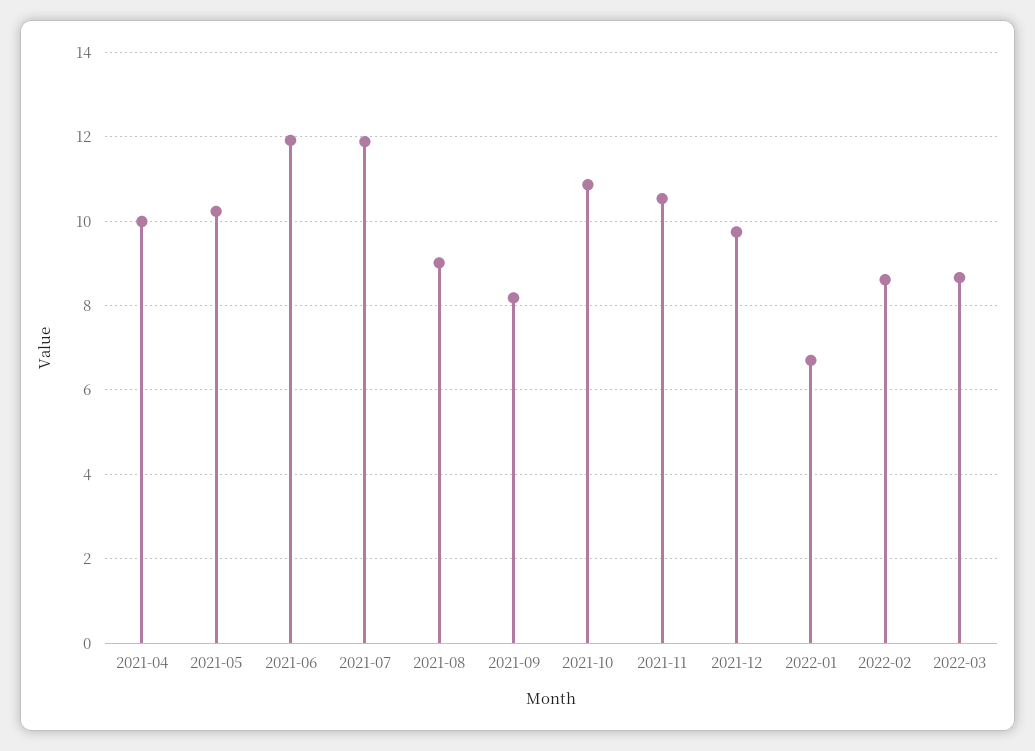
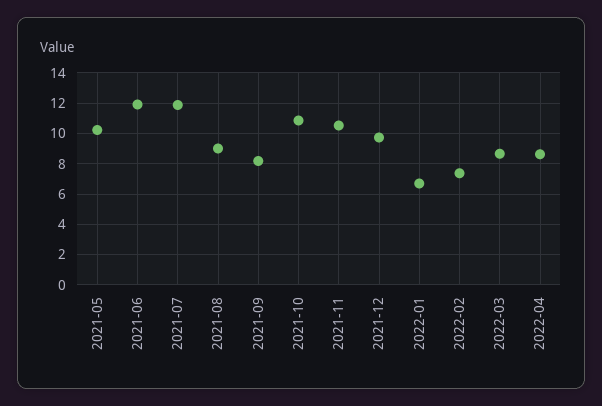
2021-04: 10 -> none
2022-02: 8.6 -> 7.5
2022-04: none -> 8.5

